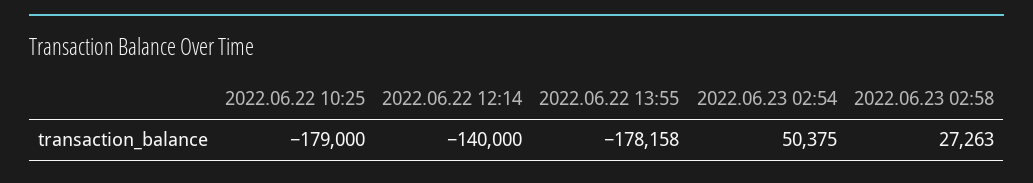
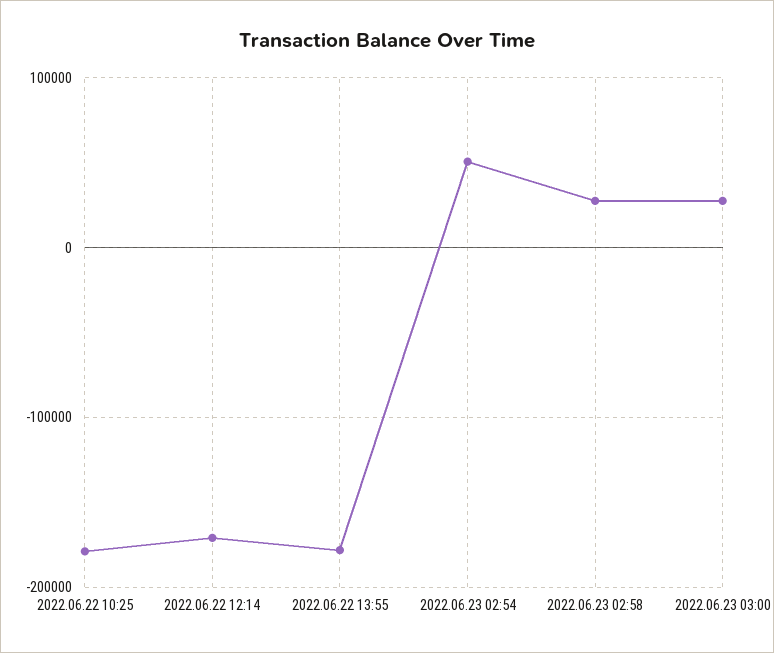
2022.06.22 12:14: -140000 -> -170000
2022.06.23 03:00: none -> 30000

